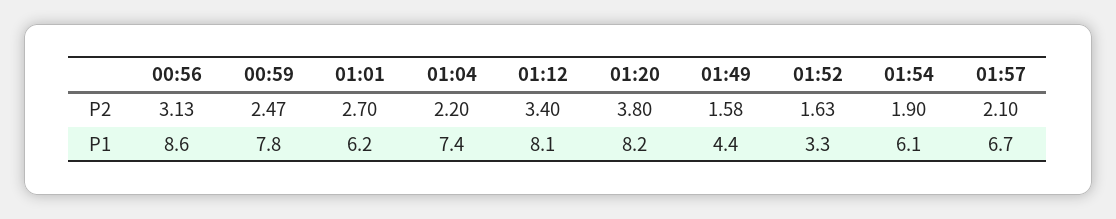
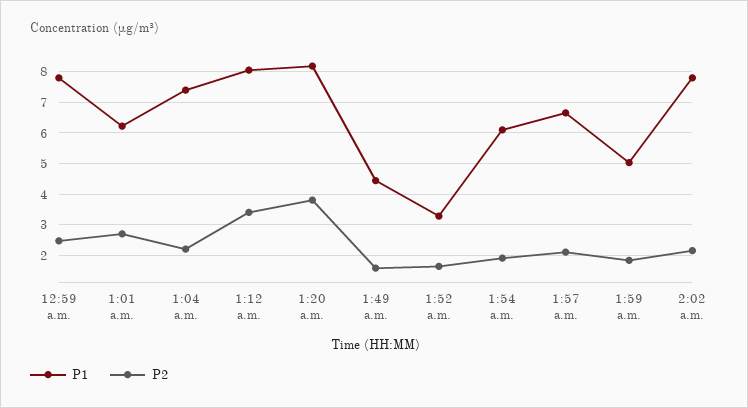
P2, 00:56: 3.13 -> none
P1, 00:56: 8.6 -> none
P1, 1:59 a.m.: none -> 5
P2, 1:59 a.m.: none -> 1.8
P1, 2:02 a.m.: none -> 7.8
P2, 2:02 a.m.: none -> 2.2

